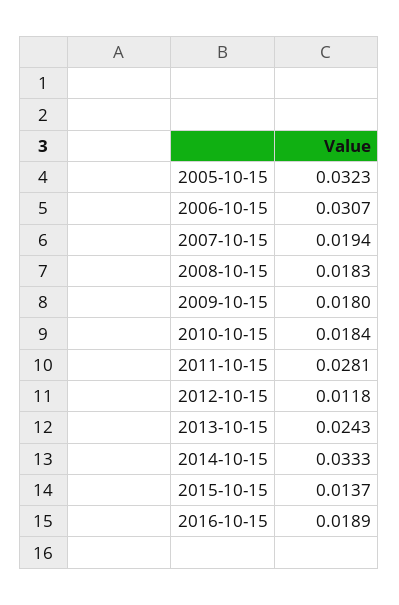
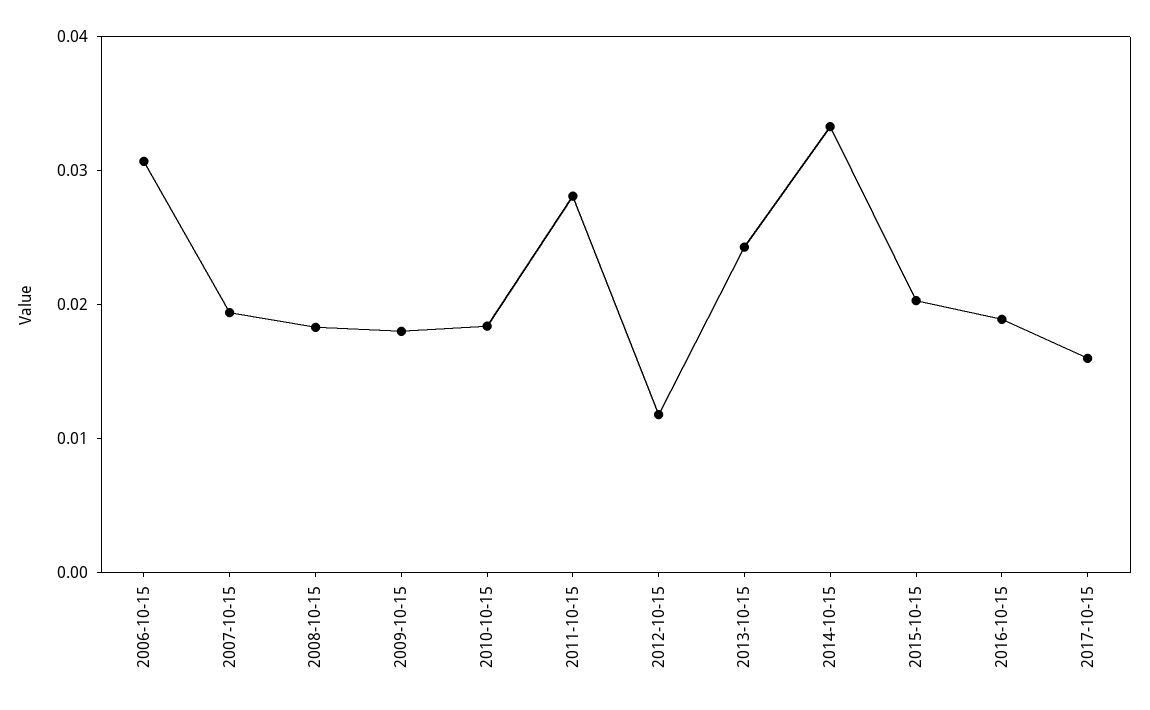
2005-10-15: 0.0323 -> none
2015-10-15: 0.0137 -> 0.02
2017-10-15: none -> 0.016

